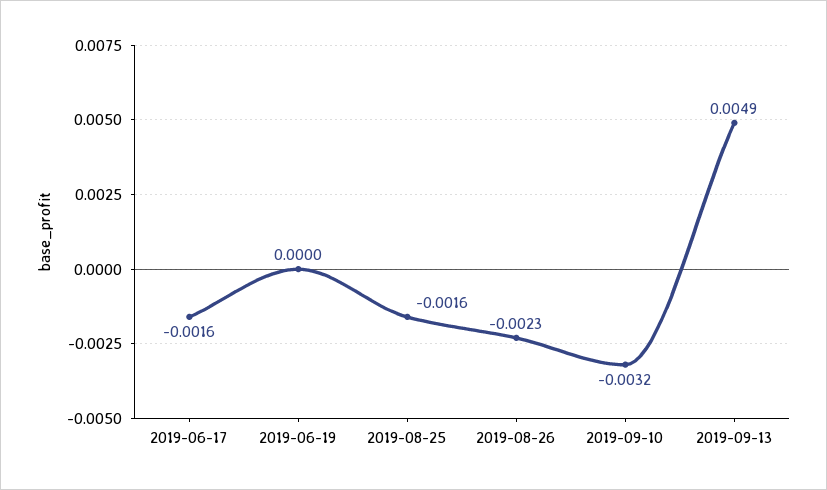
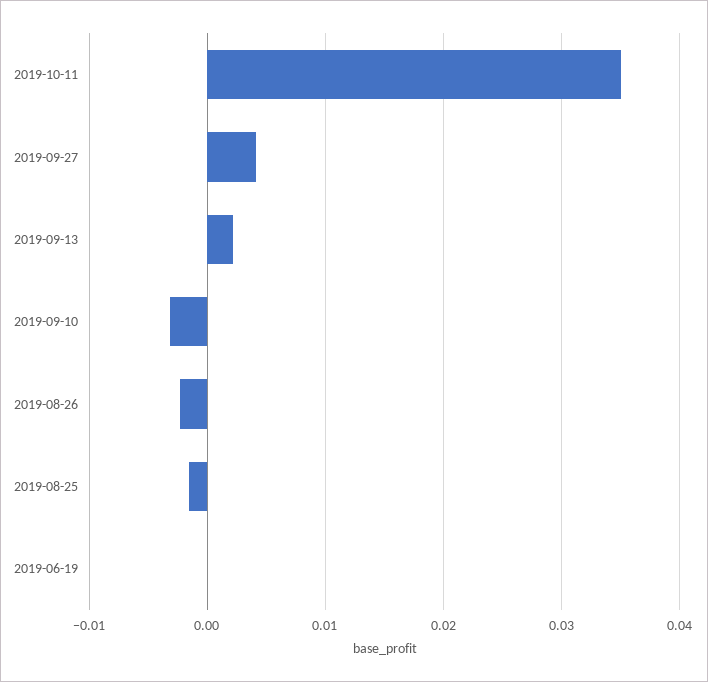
2019-06-17: -0.0016 -> none
2019-09-13: 0.0049 -> 0.002
2019-10-11: none -> 0.035
2019-09-27: none -> 0.004

